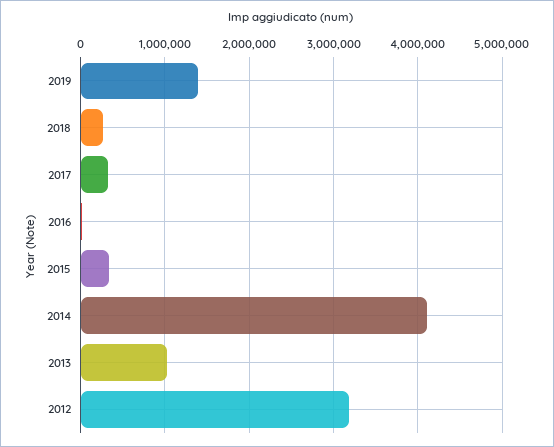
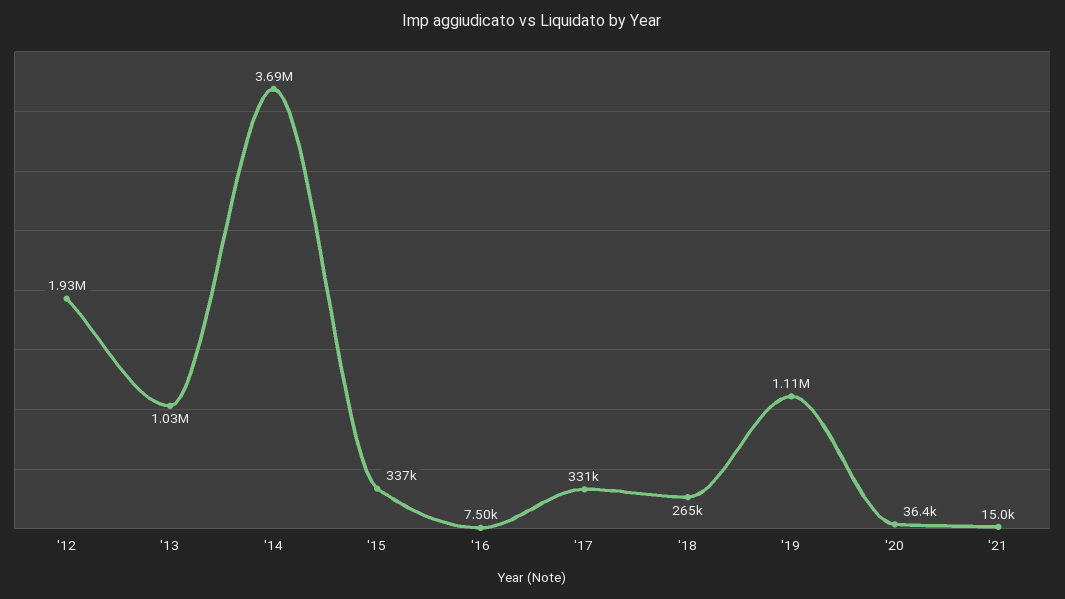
2019: 1400000 -> 1110000
2014: 4100000 -> 3690000
2012: 3200000 -> 1930000
'20: none -> 36400
'21: none -> 15000

